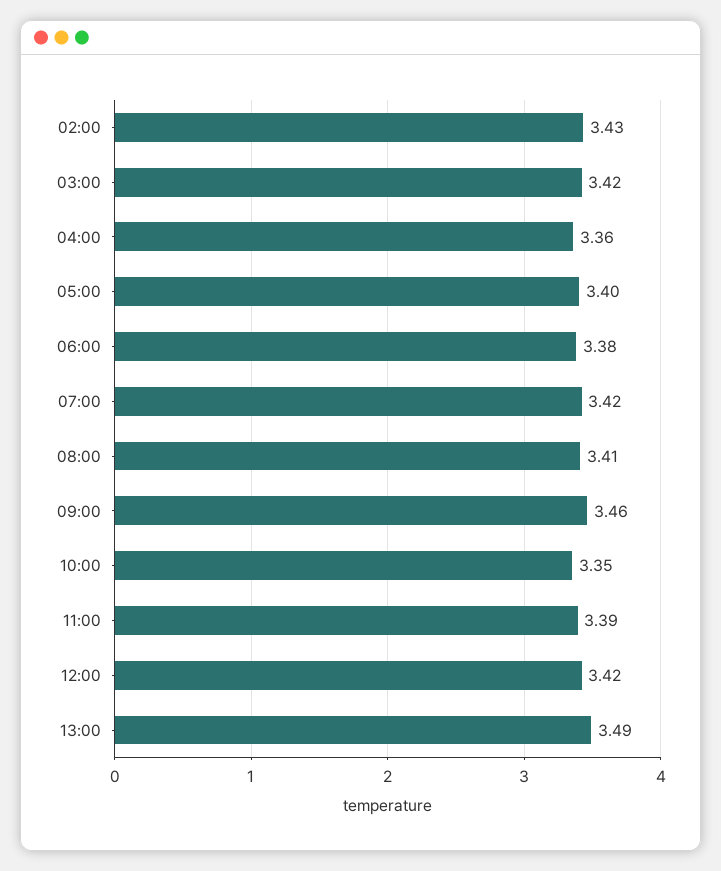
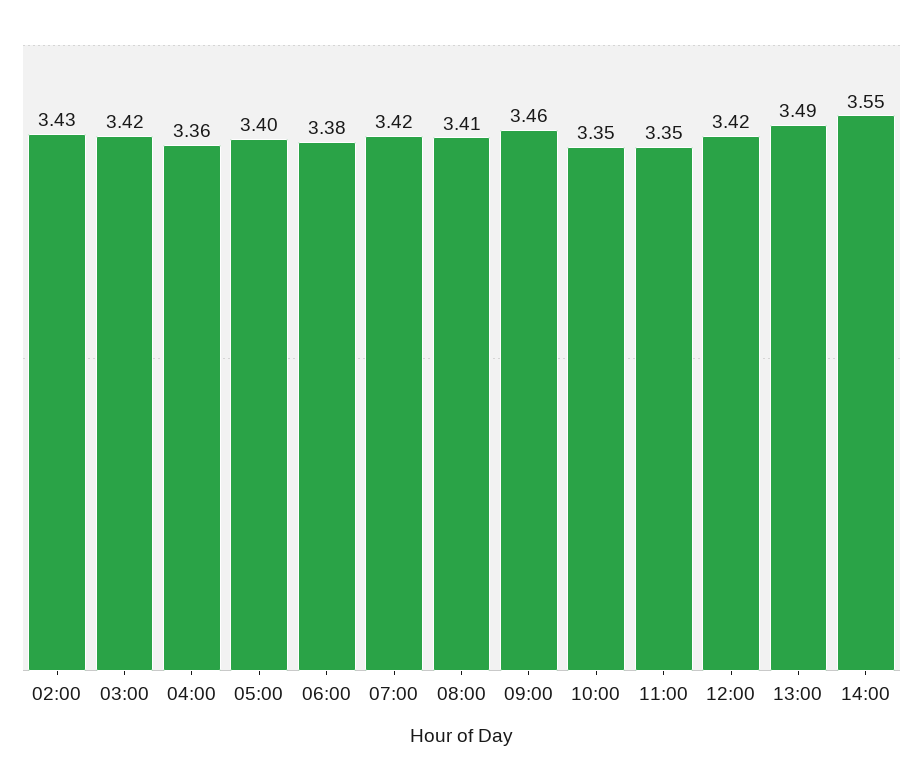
11:00: 3.39 -> 3.35
14:00: none -> 3.55

